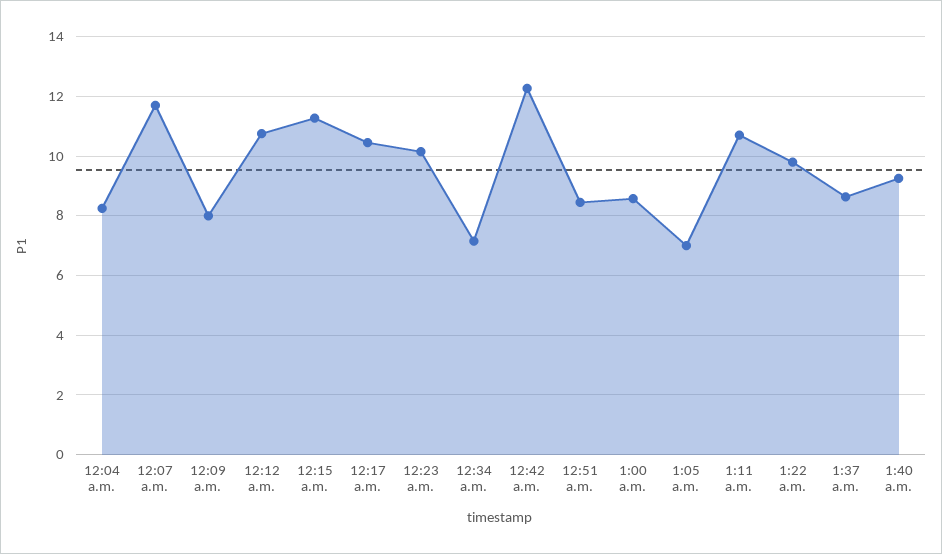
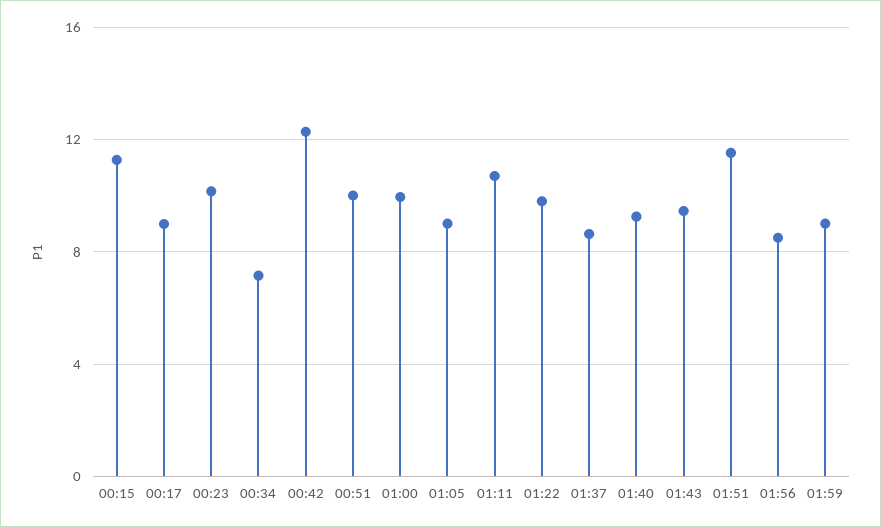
12:04 a.m.: 8.25 -> none
12:07 a.m.: 11.75 -> none
12:09 a.m.: 8 -> none
12:12 a.m.: 10.75 -> none
12:17 a.m.: 10.5 -> 9
12:51 a.m.: 8.5 -> 10
1:00 a.m.: 8.5 -> 10
1:05 a.m.: 7 -> 9
01:43: none -> 9.5
01:51: none -> 11.5
01:56: none -> 8.5
01:59: none -> 9

